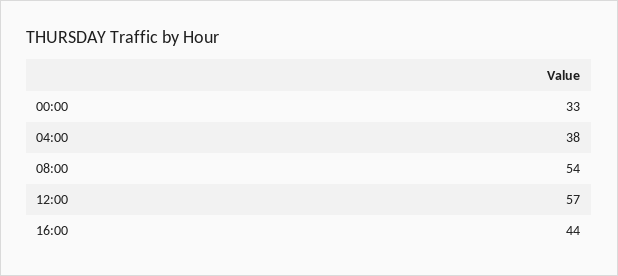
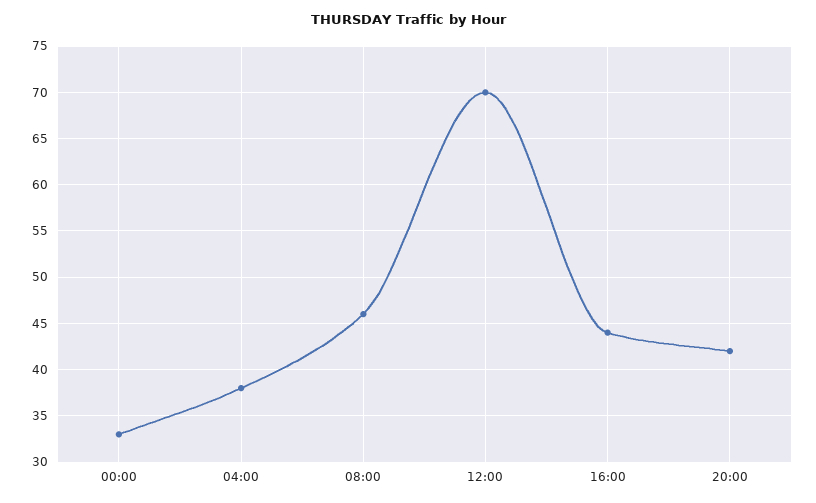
08:00: 54 -> 46
12:00: 57 -> 70
20:00: none -> 42

